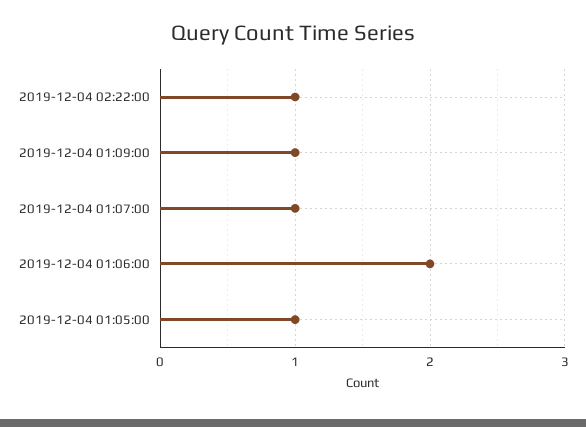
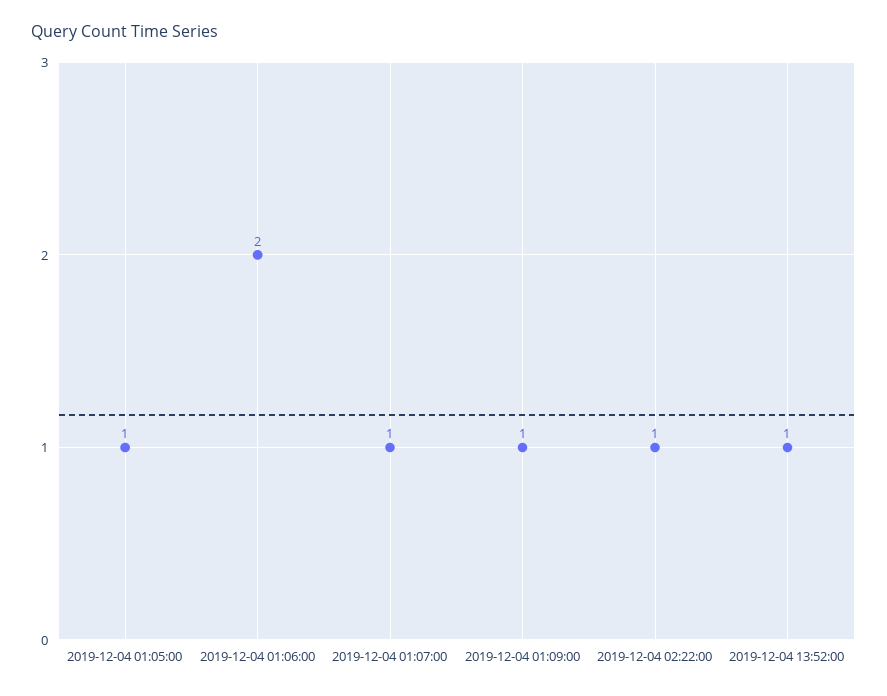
2019-12-04 13:52:00: none -> 1

